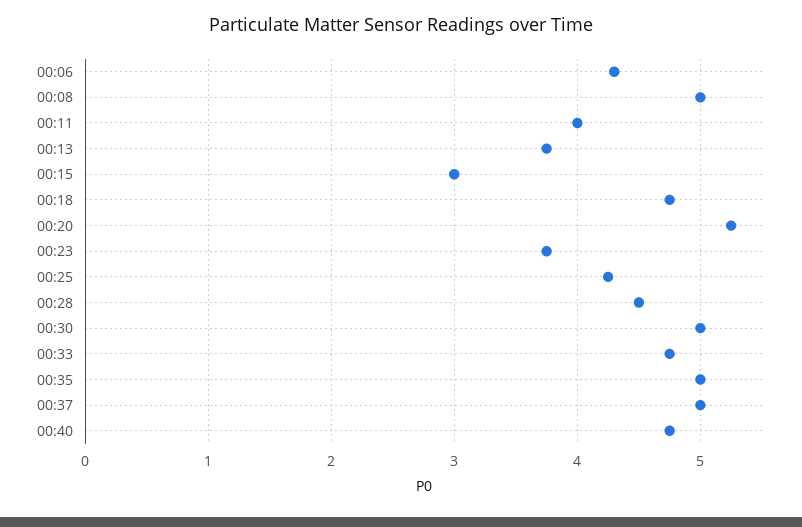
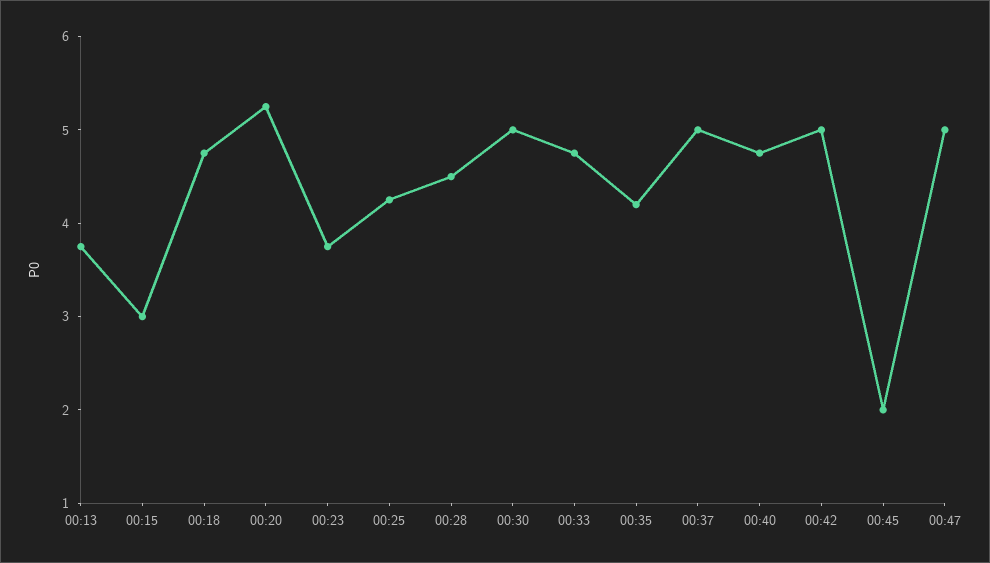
00:06: 4.3 -> none
00:08: 5 -> none
00:11: 4 -> none
00:35: 5 -> 4.2
00:42: none -> 5
00:45: none -> 2
00:47: none -> 5

